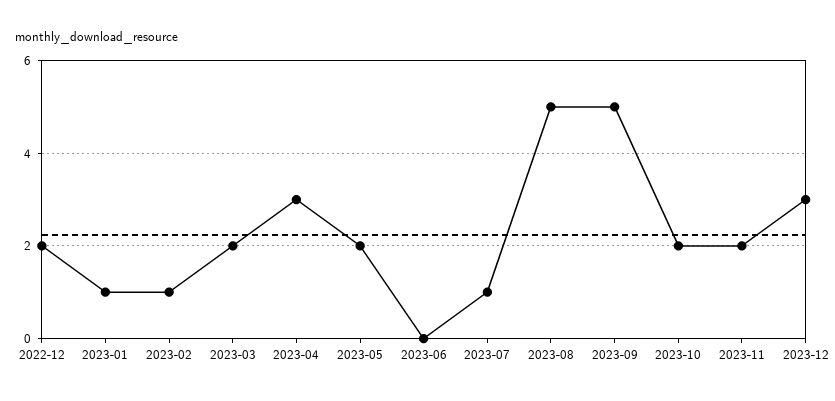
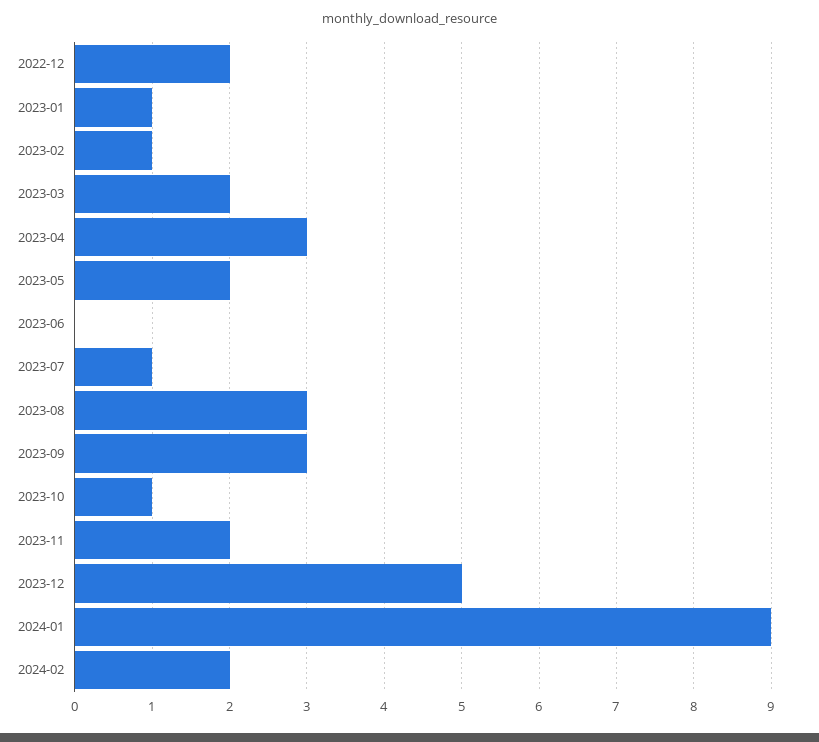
2023-08: 5 -> 3
2023-09: 5 -> 3
2023-10: 2 -> 1
2023-12: 3 -> 5
2024-01: none -> 9
2024-02: none -> 2

